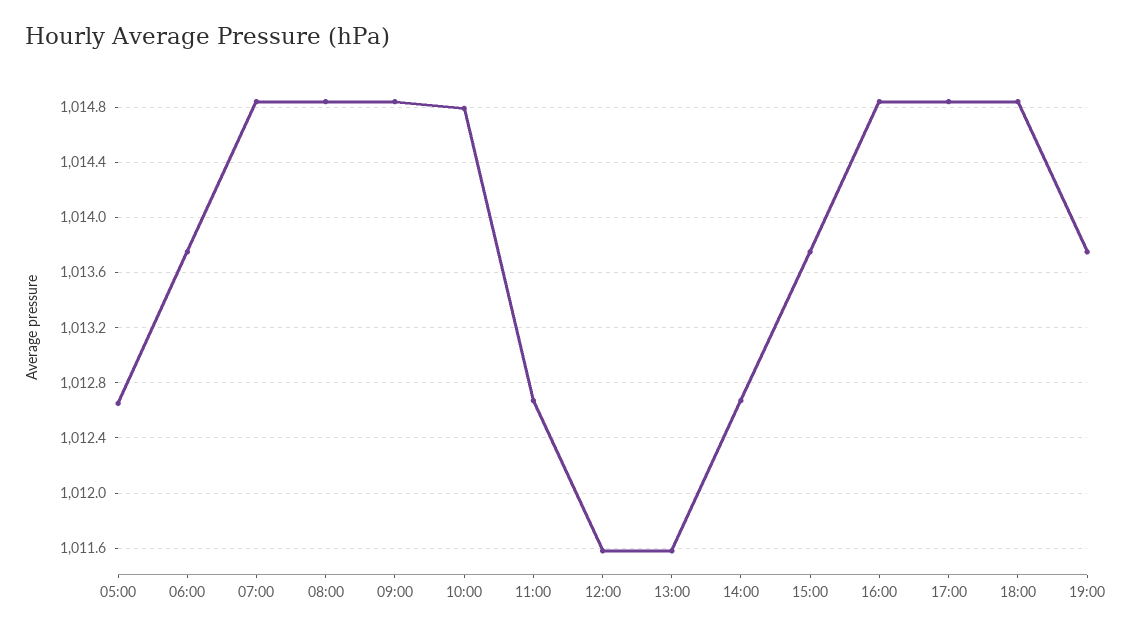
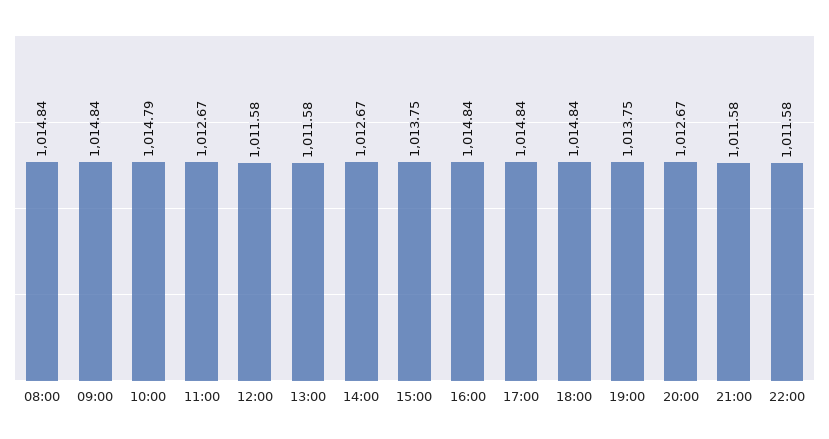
05:00: 1012.65 -> none
06:00: 1013.75 -> none
07:00: 1014.85 -> none
20:00: none -> 1012.67
21:00: none -> 1011.58
22:00: none -> 1011.58

